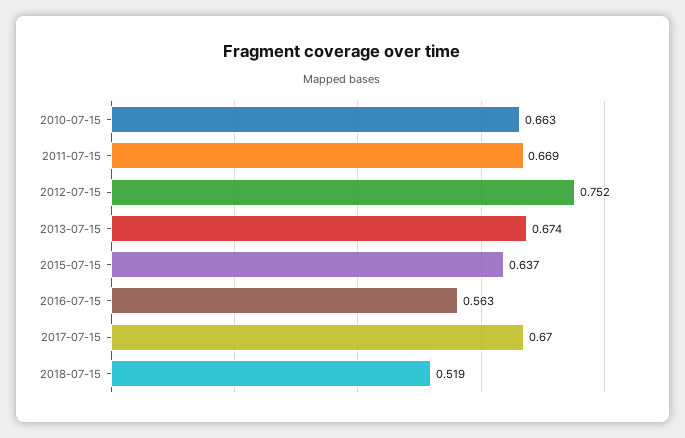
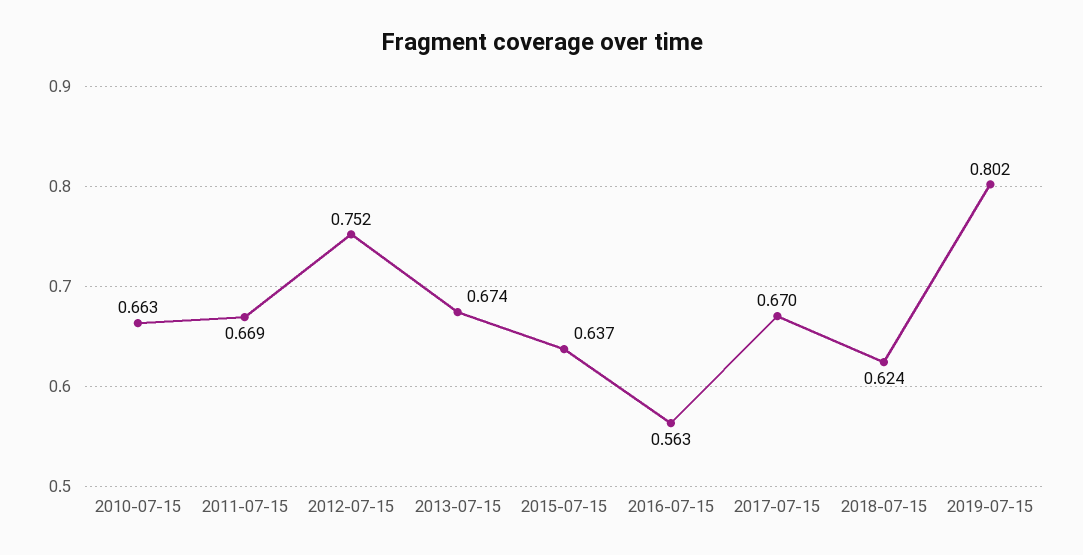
2018-07-15: 0.519 -> 0.624
2019-07-15: none -> 0.802

